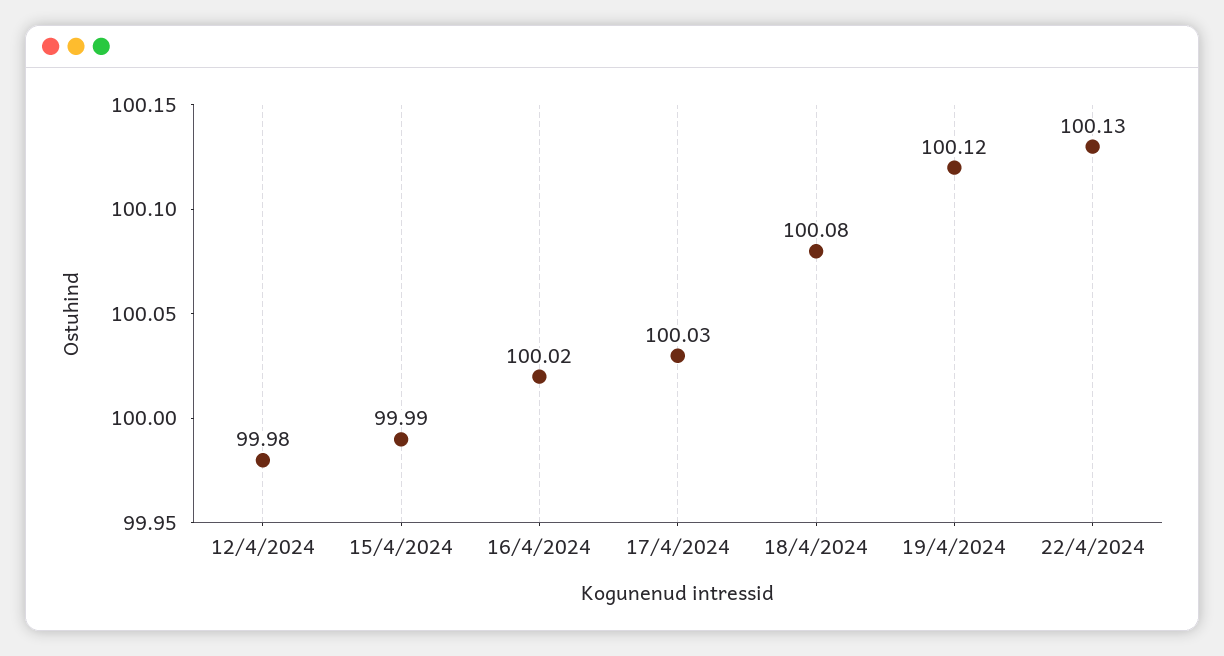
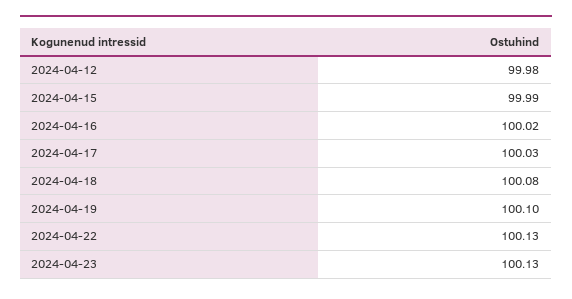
19/4/2024: 100.12 -> 100.1
2024-04-23: none -> 100.13

